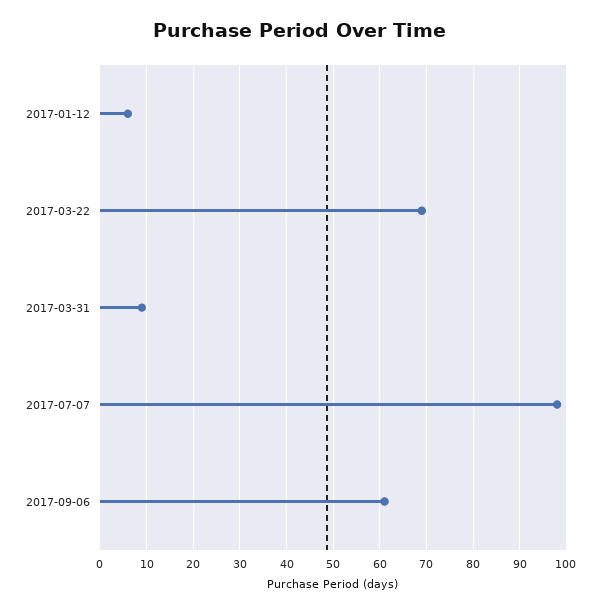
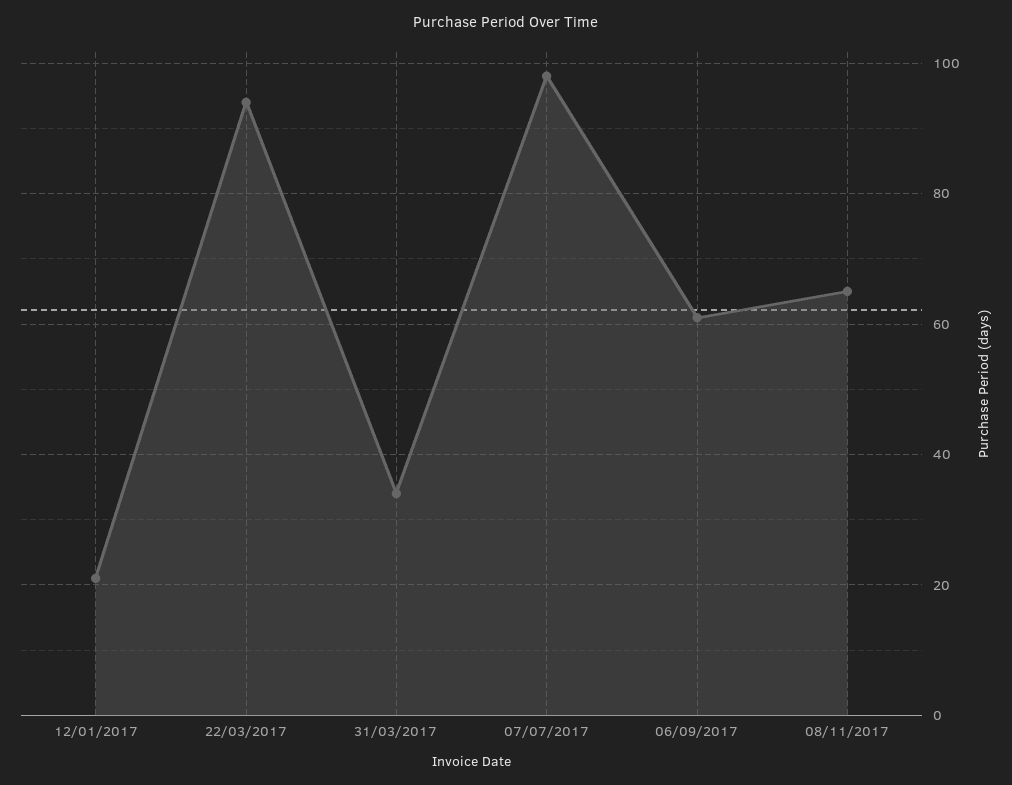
2017-01-12: 5 -> 20
2017-03-22: 70 -> 95
2017-03-31: 10 -> 35
08/11/2017: none -> 65

